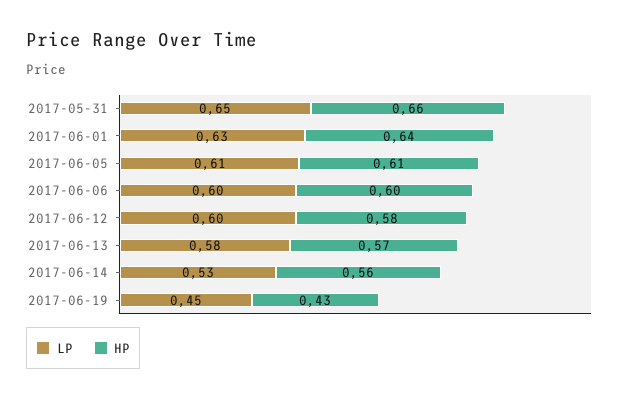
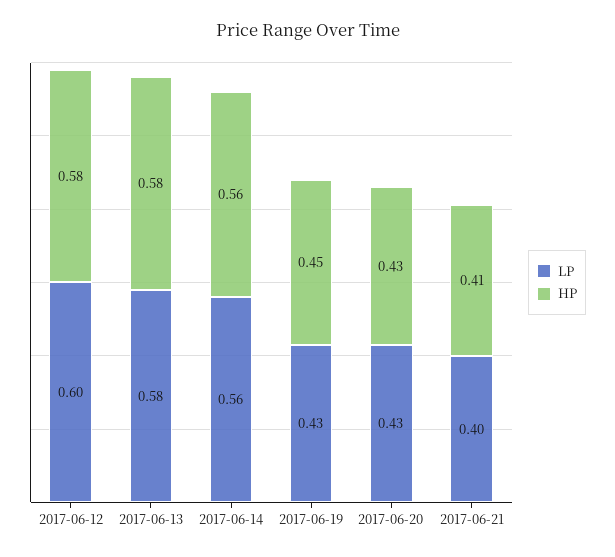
LP, 2017-05-31: 0.65 -> none
HP, 2017-05-31: 0.66 -> none
LP, 2017-06-01: 0.63 -> none
HP, 2017-06-01: 0.64 -> none
LP, 2017-06-05: 0.61 -> none
HP, 2017-06-05: 0.61 -> none
LP, 2017-06-06: 0.6 -> none
HP, 2017-06-06: 0.6 -> none
HP, 2017-06-13: 0.57 -> 0.58
LP, 2017-06-14: 0.53 -> 0.56
LP, 2017-06-19: 0.45 -> 0.43
HP, 2017-06-19: 0.43 -> 0.45
LP, 2017-06-20: none -> 0.43
HP, 2017-06-20: none -> 0.43
LP, 2017-06-21: none -> 0.4
HP, 2017-06-21: none -> 0.41

